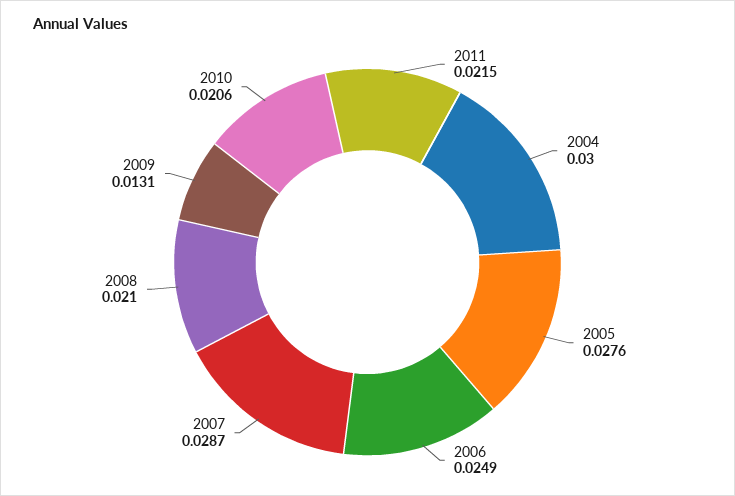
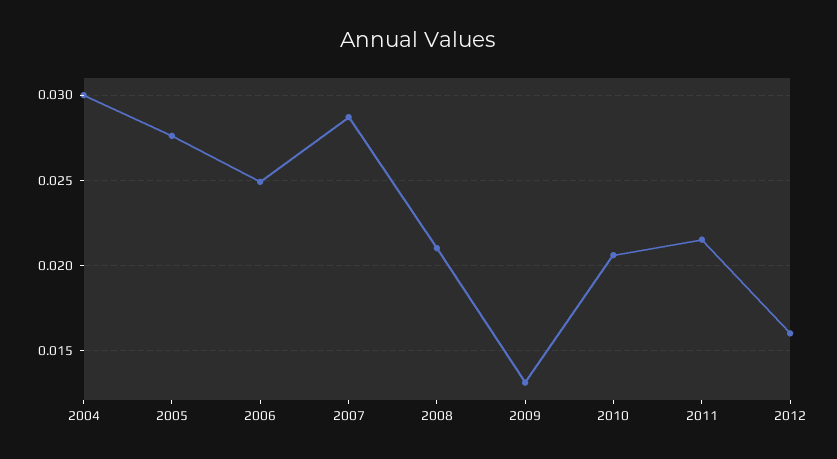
2012: none -> 0.016

